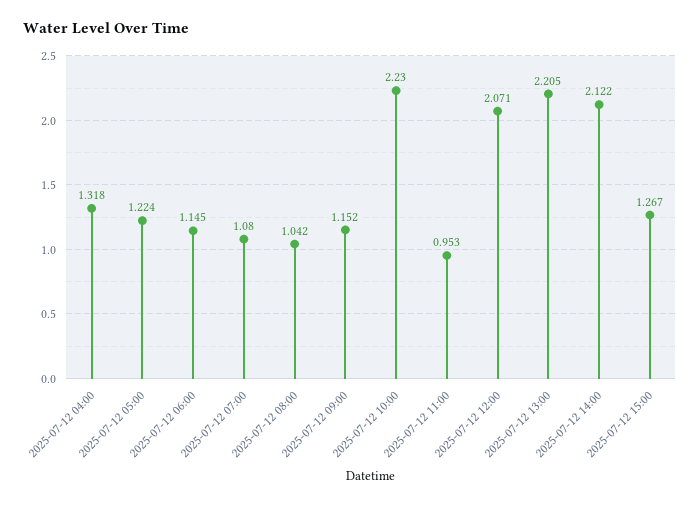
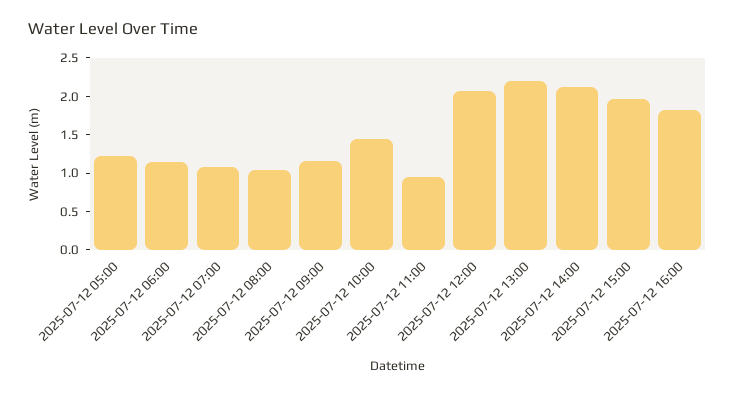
2025-07-12 04:00: 1.318 -> none
2025-07-12 10:00: 2.23 -> 1.5
2025-07-12 15:00: 1.267 -> 2
2025-07-12 16:00: none -> 1.75

